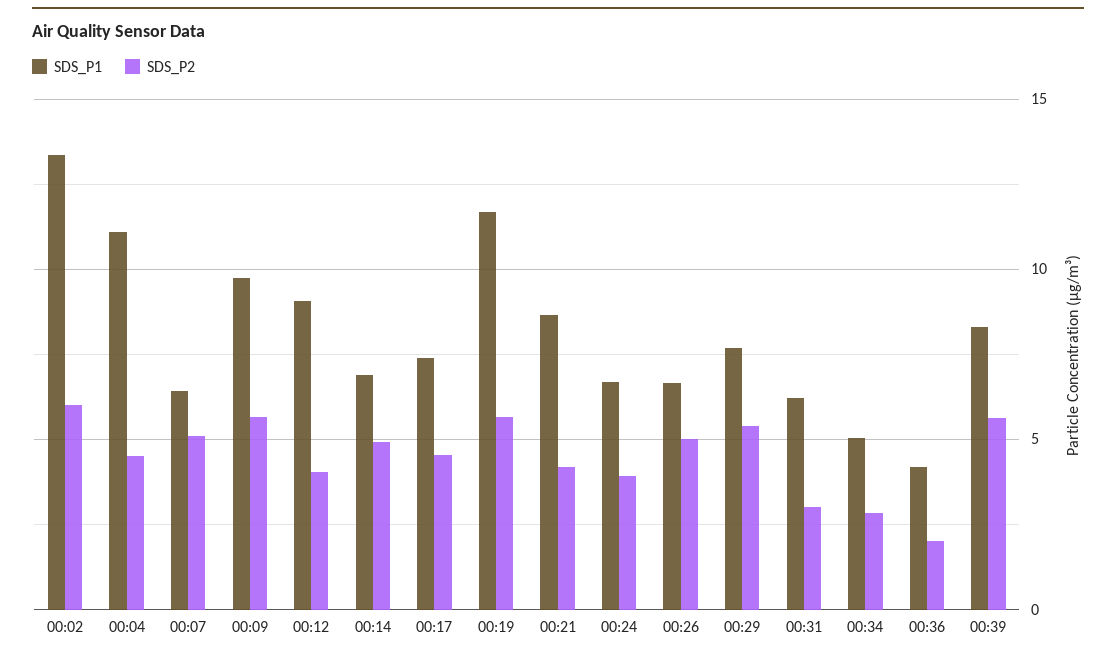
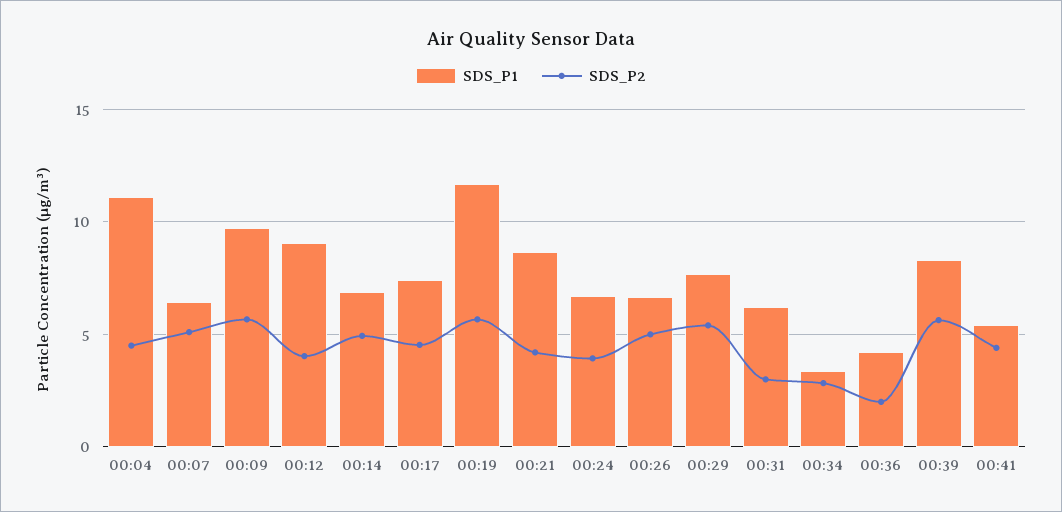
SDS_P1, 00:02: 13.5 -> none
SDS_P2, 00:02: 6 -> none
SDS_P1, 00:34: 5 -> 3.5
SDS_P1, 00:41: none -> 5.5
SDS_P2, 00:41: none -> 4.5

